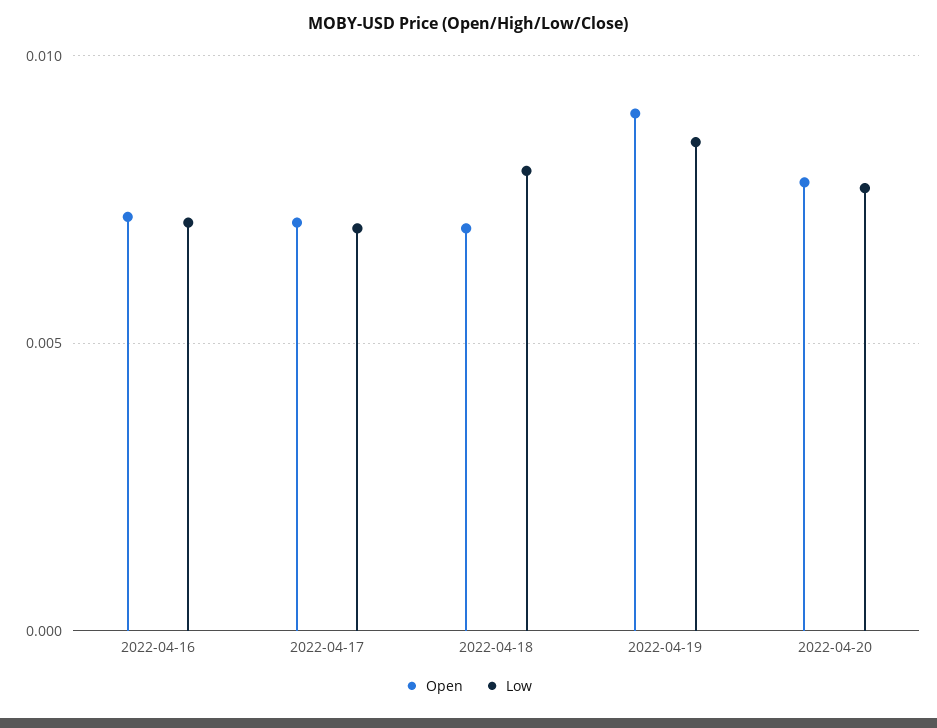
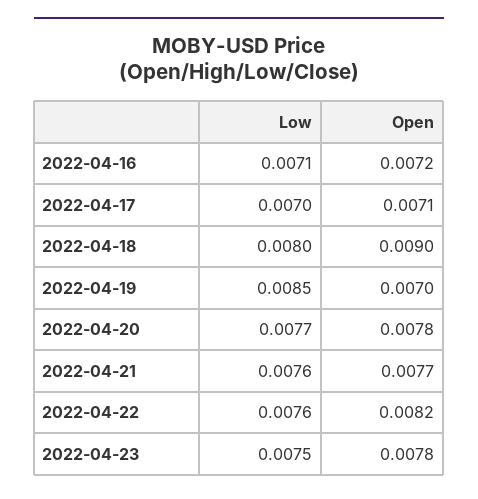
Open, 2022-04-18: 0.007 -> 0.009
Open, 2022-04-19: 0.009 -> 0.007
Low, 2022-04-21: none -> 0.0076
Open, 2022-04-21: none -> 0.0077
Low, 2022-04-22: none -> 0.0076
Open, 2022-04-22: none -> 0.0082
Low, 2022-04-23: none -> 0.0075
Open, 2022-04-23: none -> 0.0078

